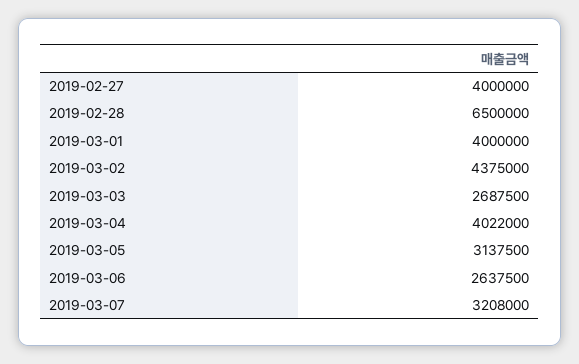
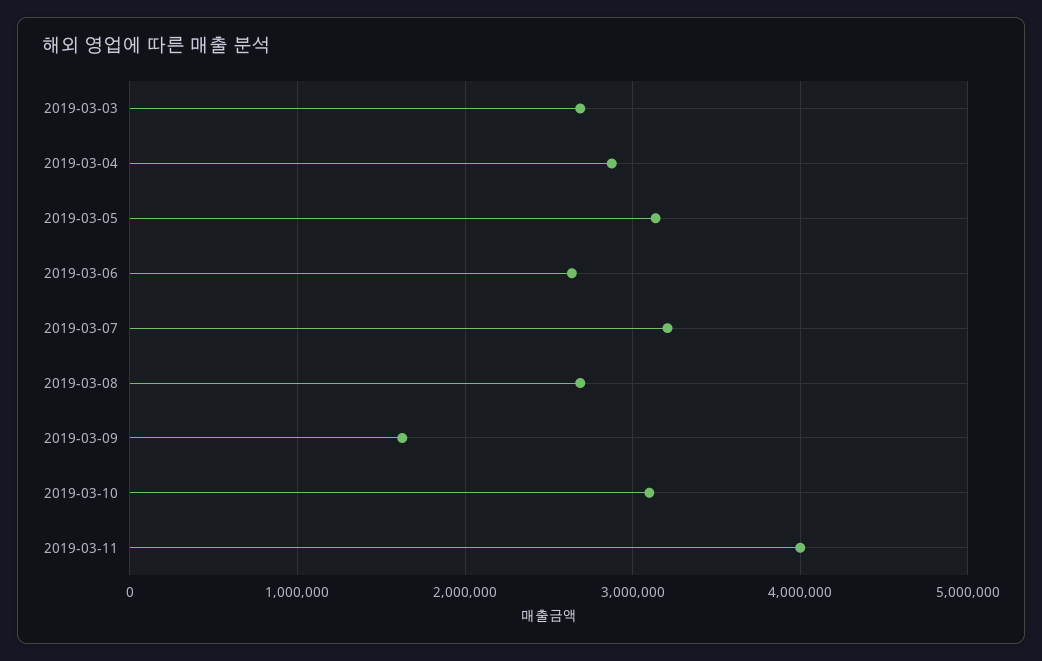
2019-02-27: 4000000 -> none
2019-02-28: 6500000 -> none
2019-03-01: 4000000 -> none
2019-03-02: 4375000 -> none
2019-03-04: 4022000 -> 2900000
2019-03-08: none -> 2700000
2019-03-09: none -> 1600000
2019-03-10: none -> 3100000
2019-03-11: none -> 4000000

